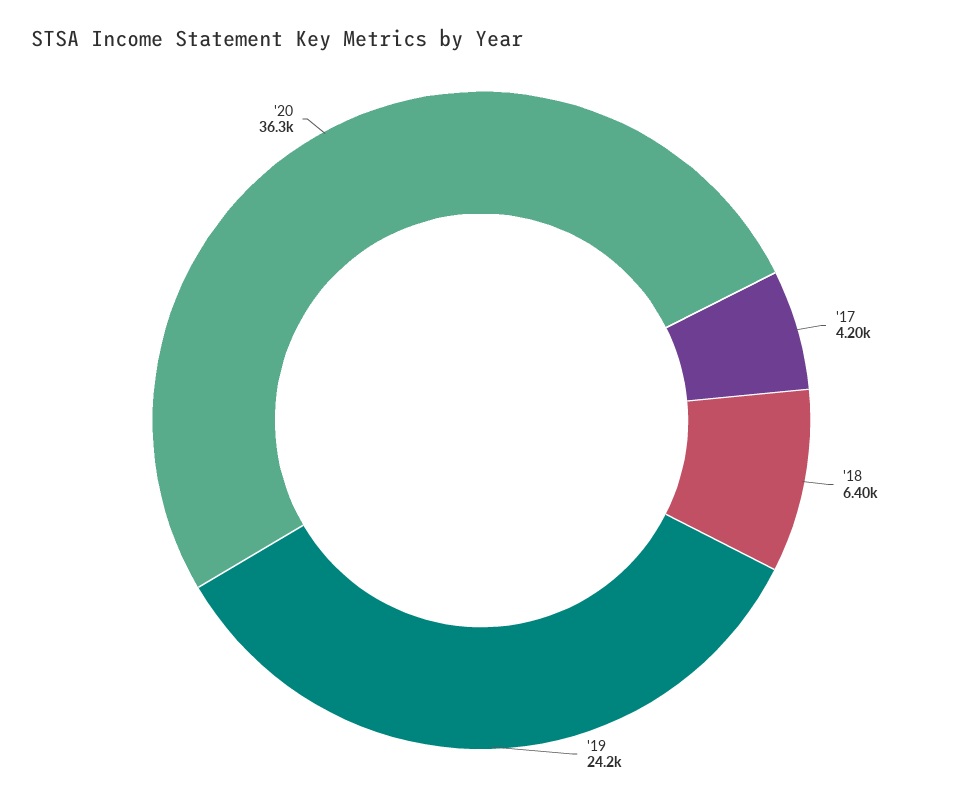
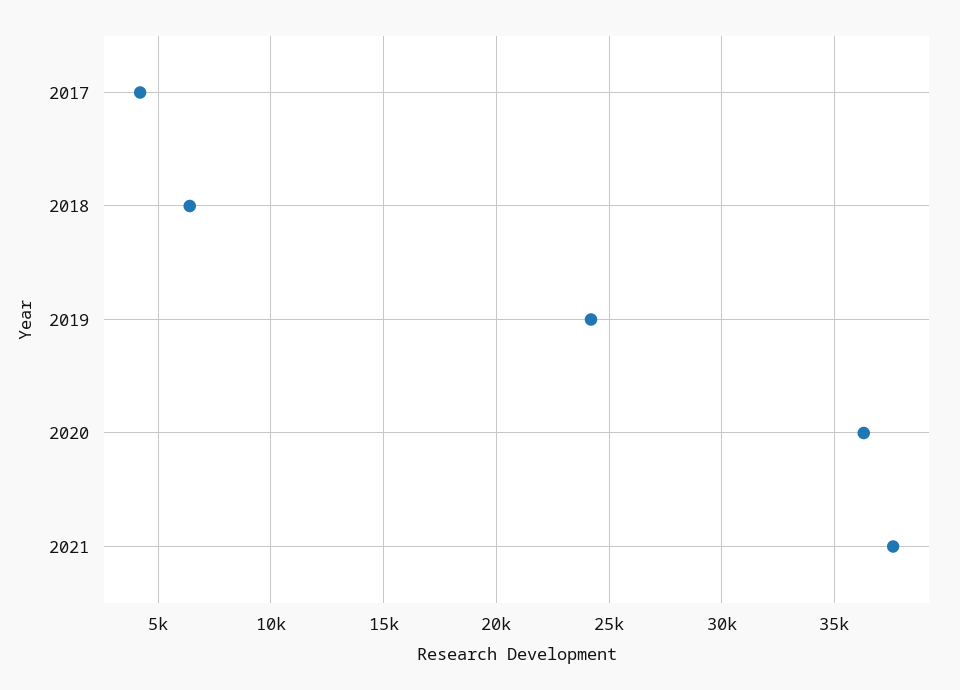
2021: none -> 37500

